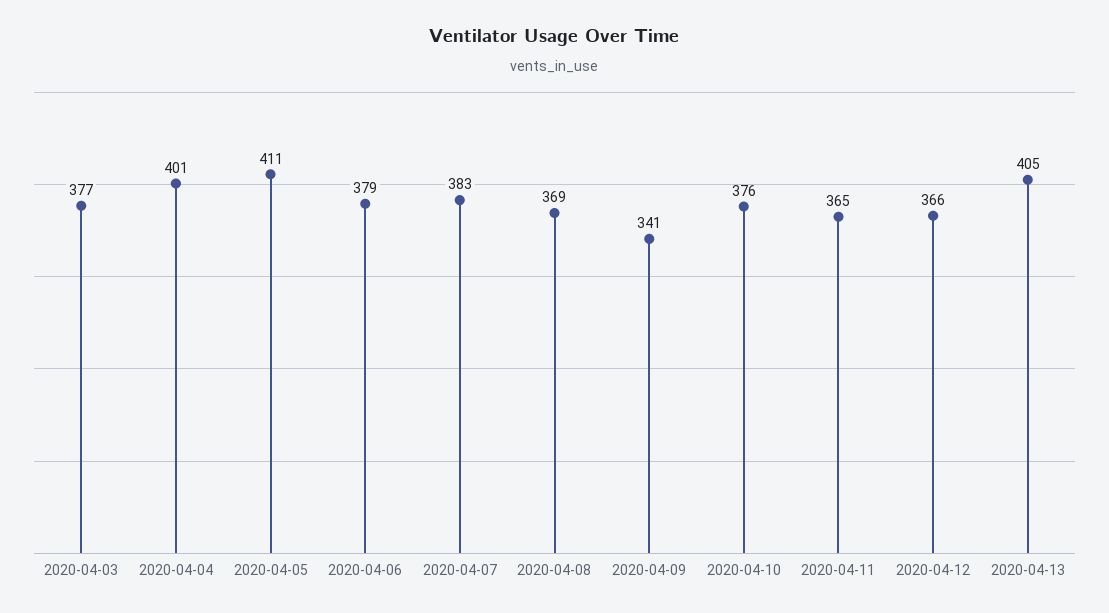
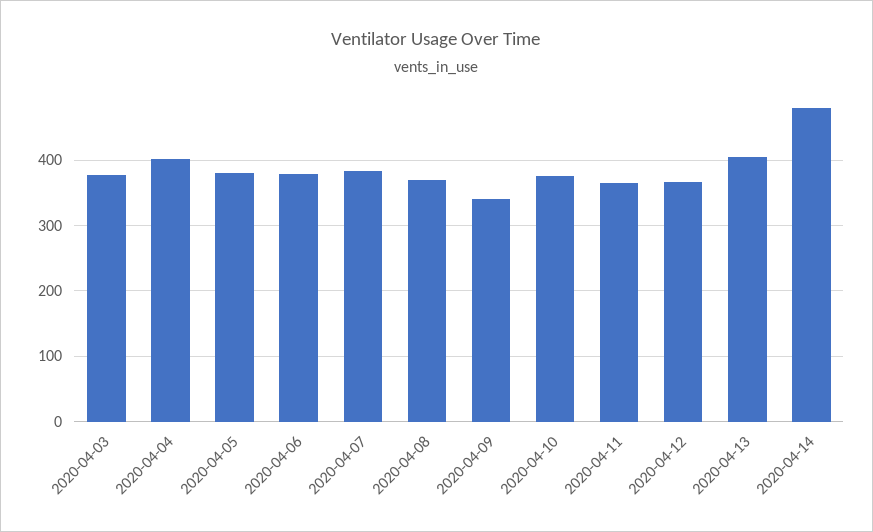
2020-04-05: 411 -> 380
2020-04-14: none -> 480

